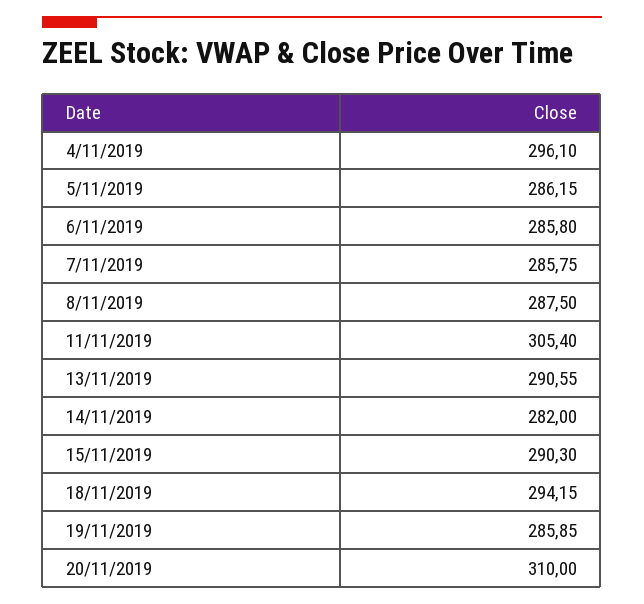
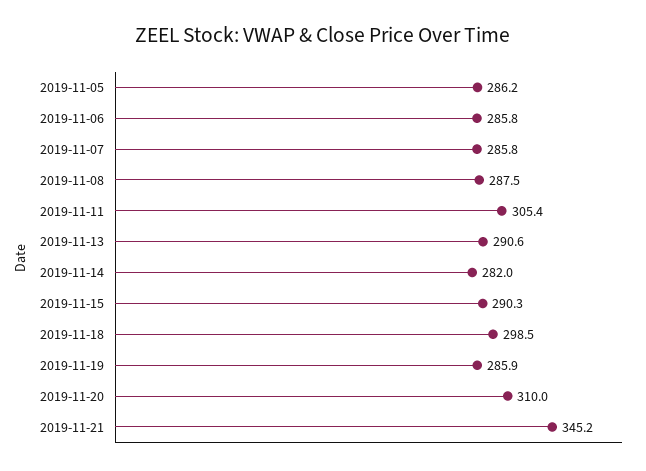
4/11/2019: 296.1 -> none
18/11/2019: 294.15 -> 298.5
2019-11-21: none -> 345.2

